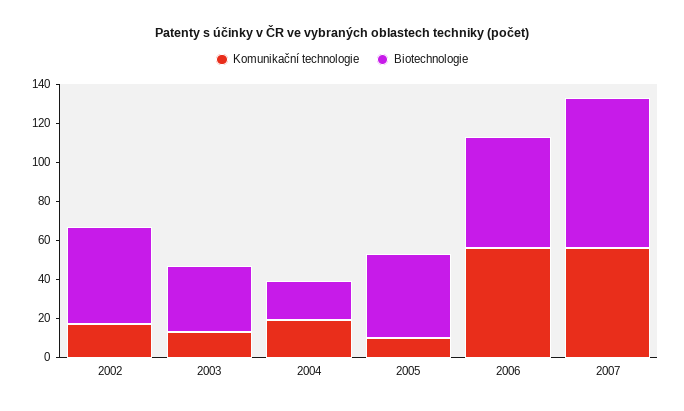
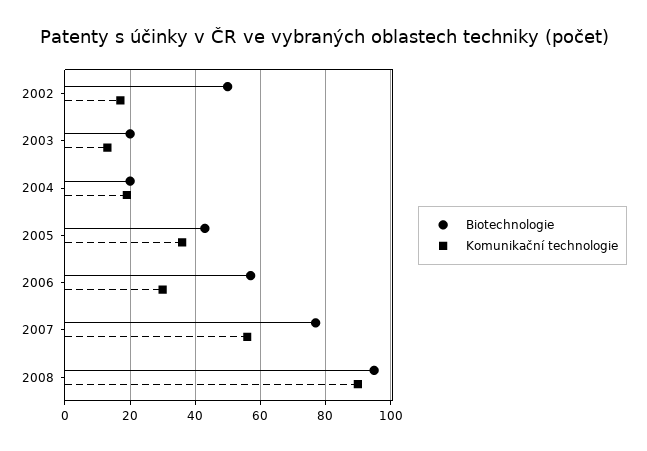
Biotechnologie, 2003: 35 -> 20
Komunikační technologie, 2005: 10 -> 35
Komunikační technologie, 2006: 55 -> 30
Biotechnologie, 2008: none -> 95
Komunikační technologie, 2008: none -> 90

